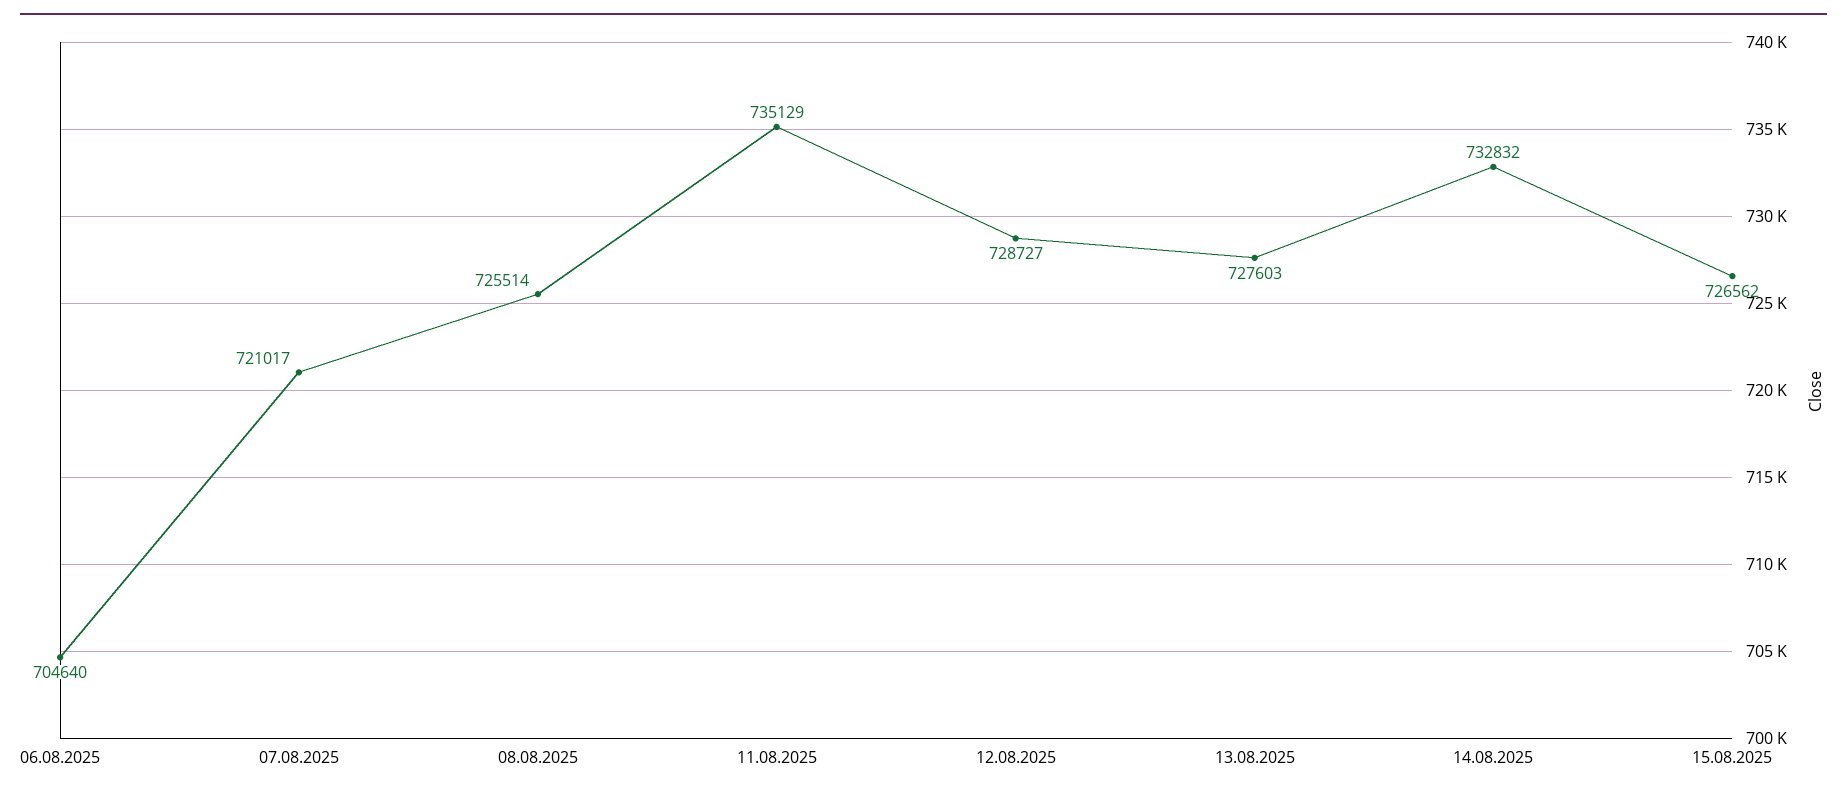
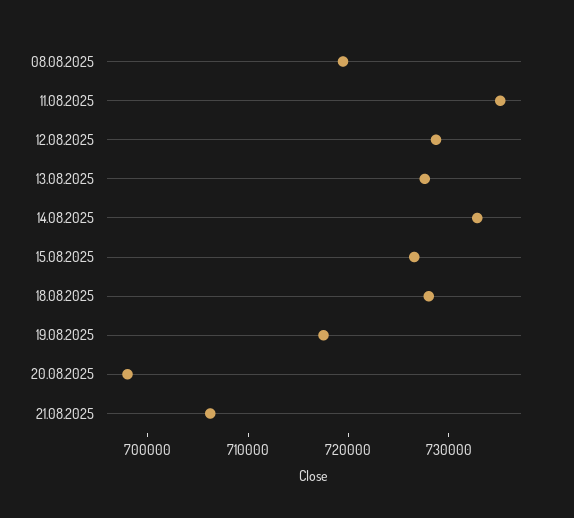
06.08.2025: 704640 -> none
07.08.2025: 721017 -> none
08.08.2025: 725514 -> 720000
18.08.2025: none -> 728000
19.08.2025: none -> 718000
20.08.2025: none -> 698000
21.08.2025: none -> 706000

